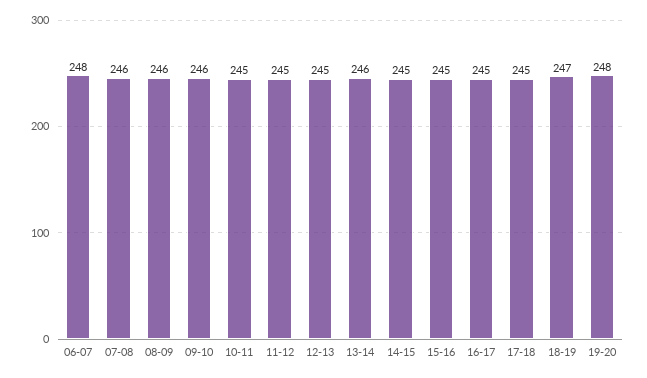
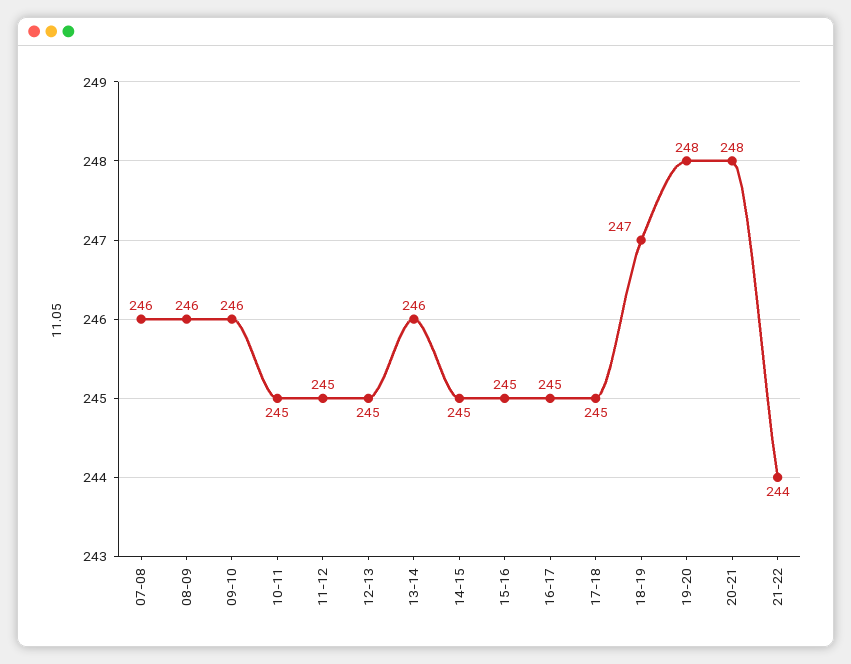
06-07: 248 -> none
20-21: none -> 248
21-22: none -> 244

